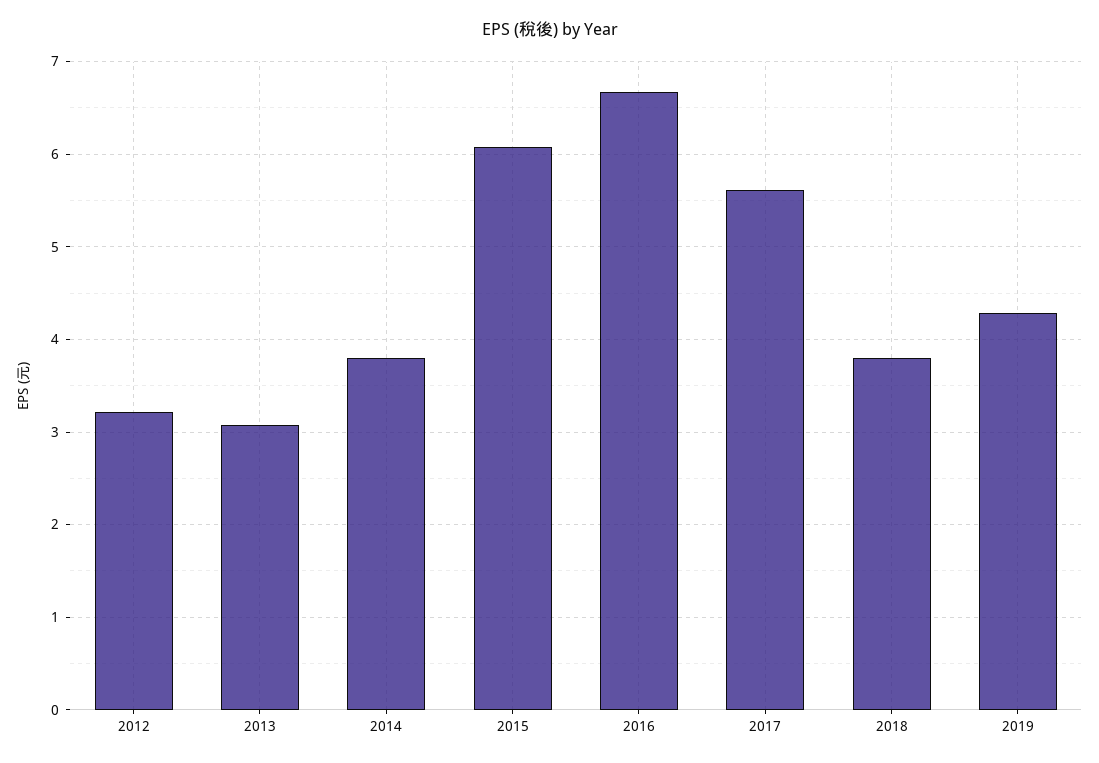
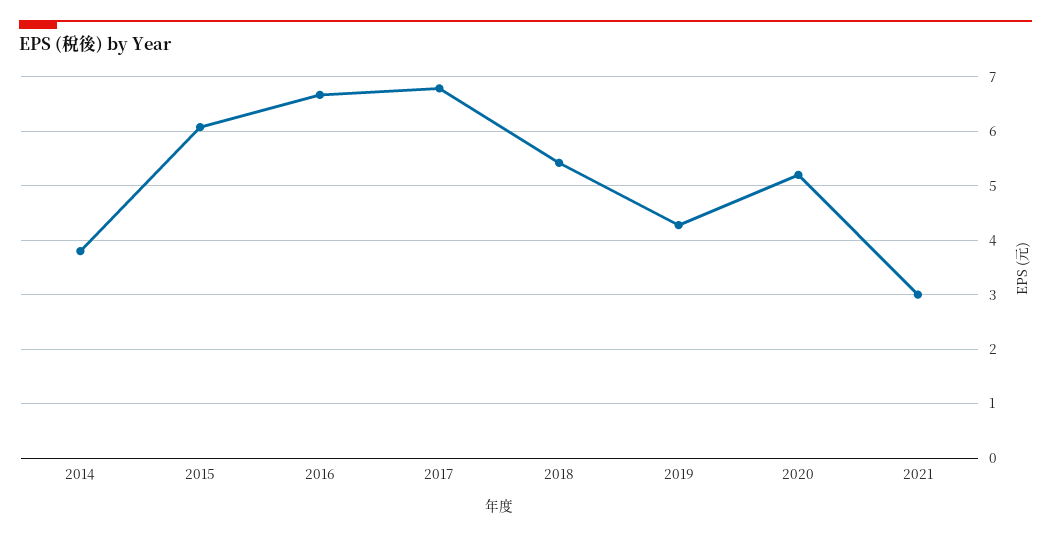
2012: 3.2 -> none
2013: 3.1 -> none
2017: 5.6 -> 6.8
2018: 3.8 -> 5.4
2020: none -> 5.2
2021: none -> 3

